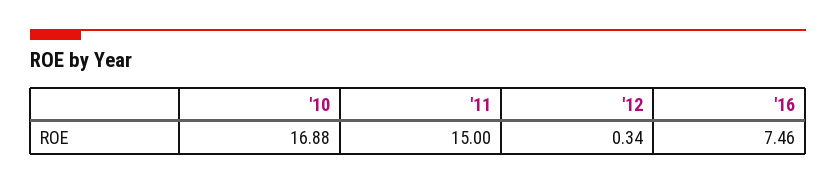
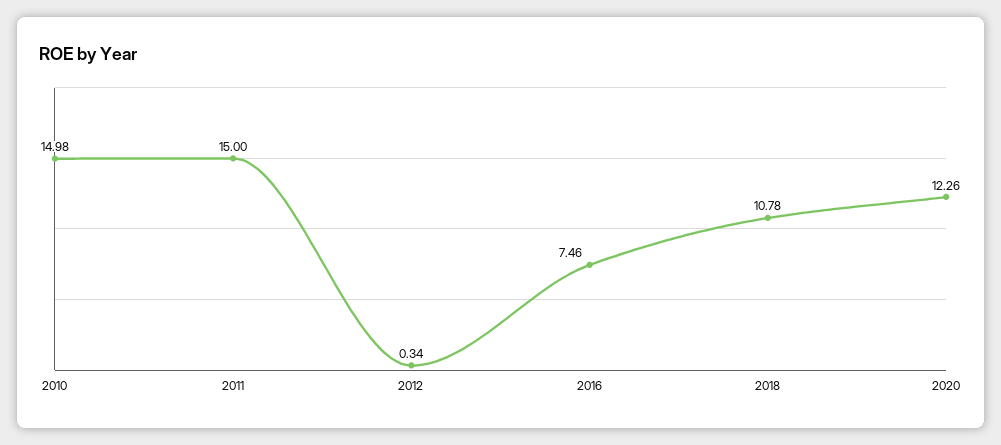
'10: 16.88 -> 14.98
2018: none -> 10.78
2020: none -> 12.26

